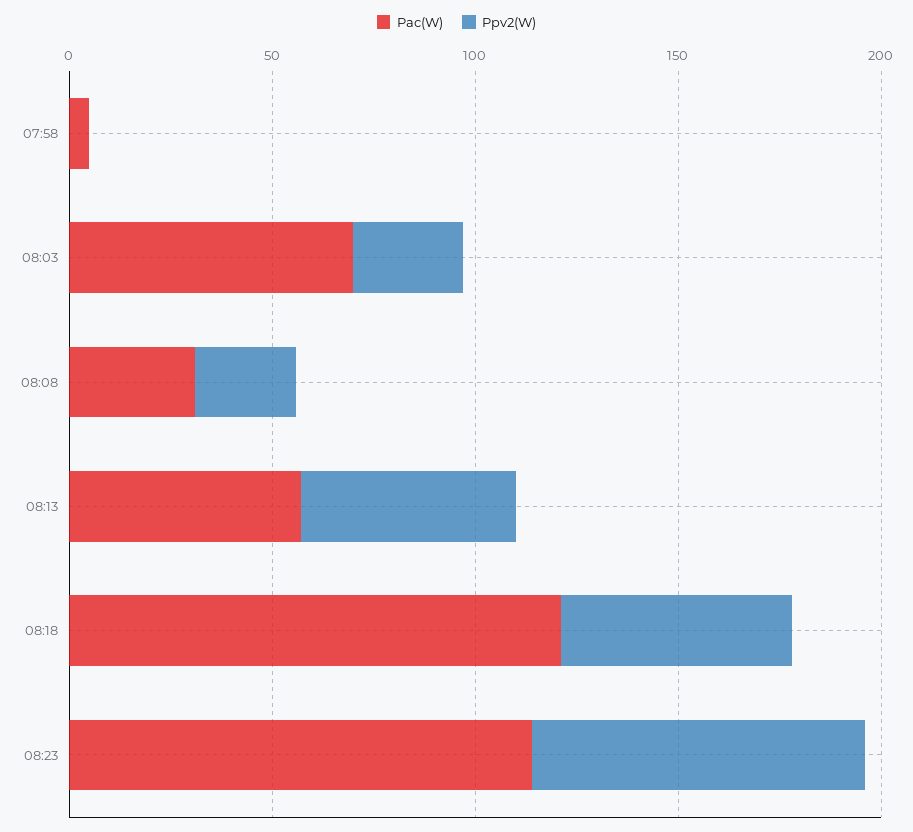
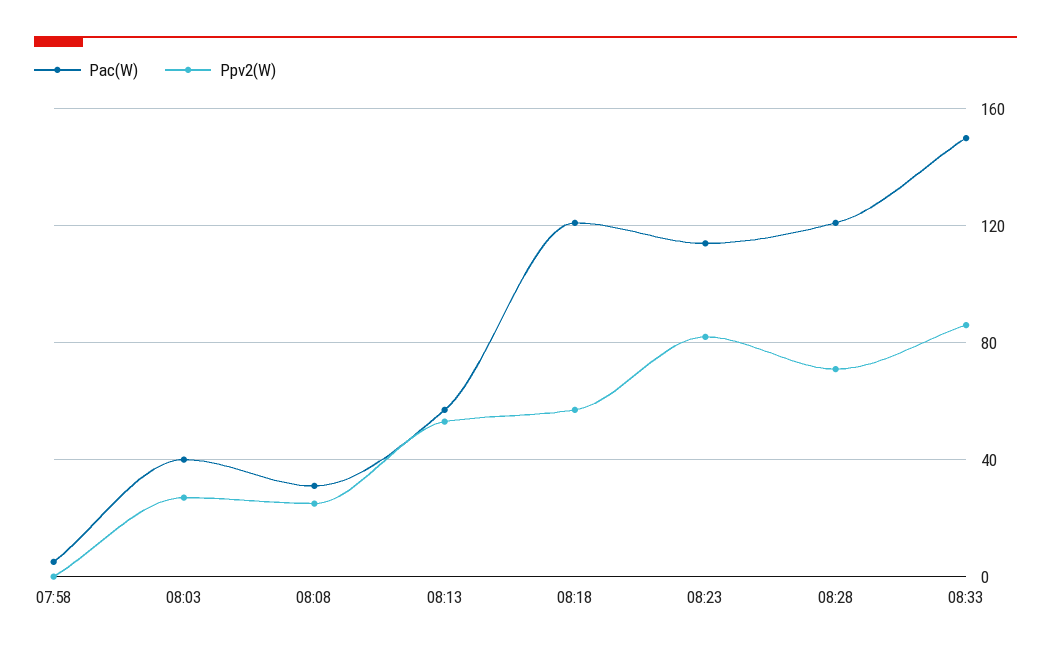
Pac(W), 08:03: 70 -> 40
Pac(W), 08:28: none -> 120
Ppv2(W), 08:28: none -> 70
Pac(W), 08:33: none -> 150
Ppv2(W), 08:33: none -> 85

